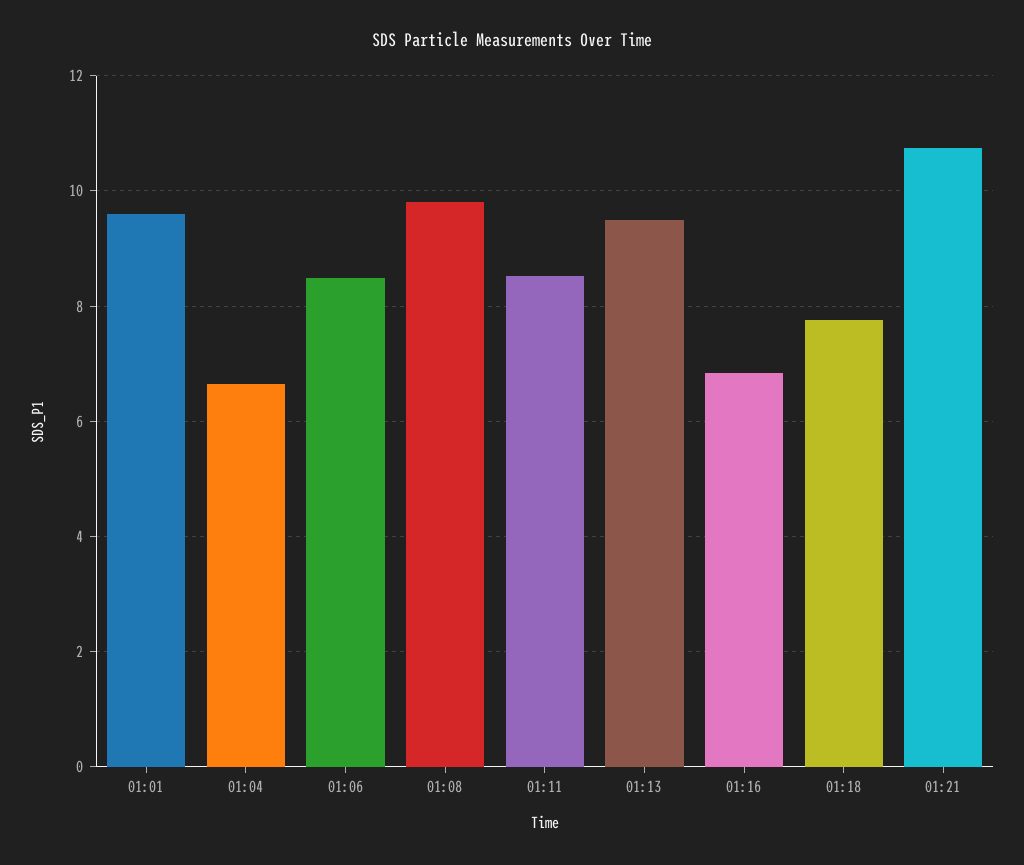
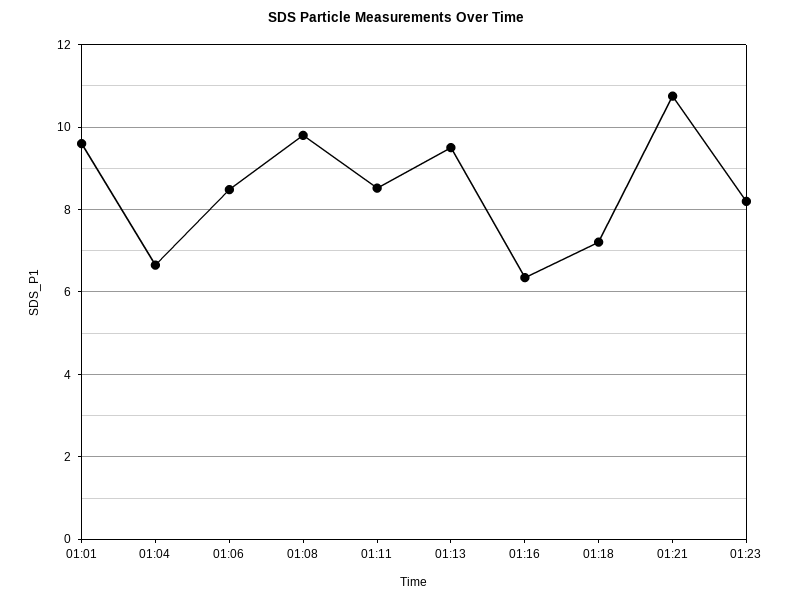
01:16: 6.8 -> 6.4
01:18: 7.8 -> 7.2
01:23: none -> 8.2

